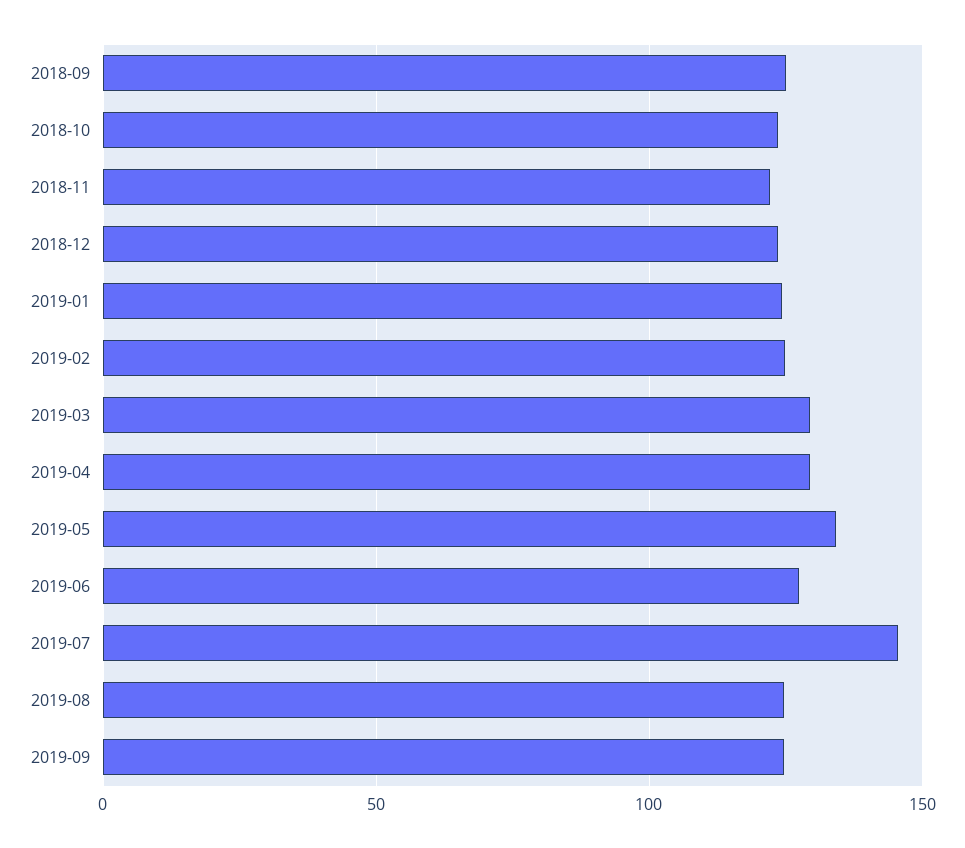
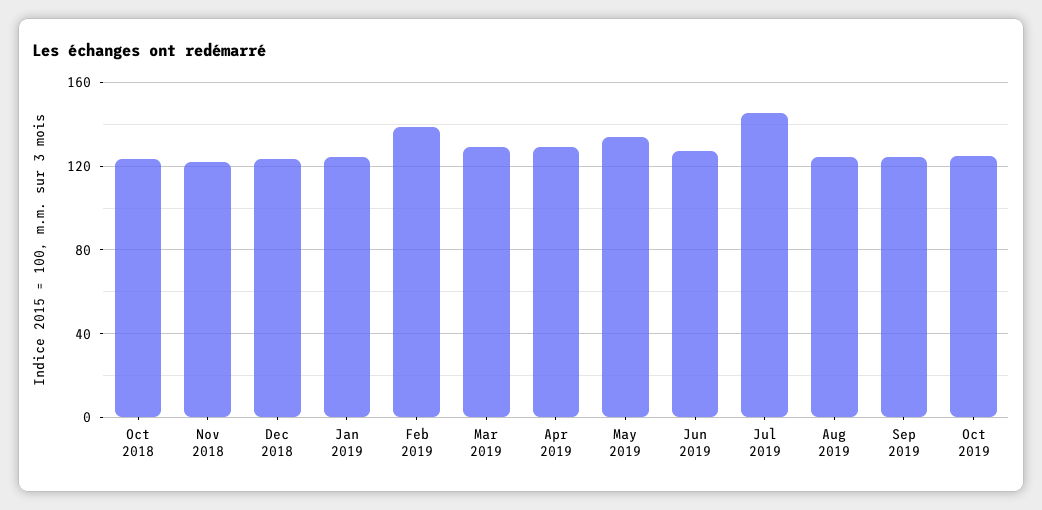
2018-09: 125 -> none
2019-02: 125 -> 140
Oct 2019: none -> 125

